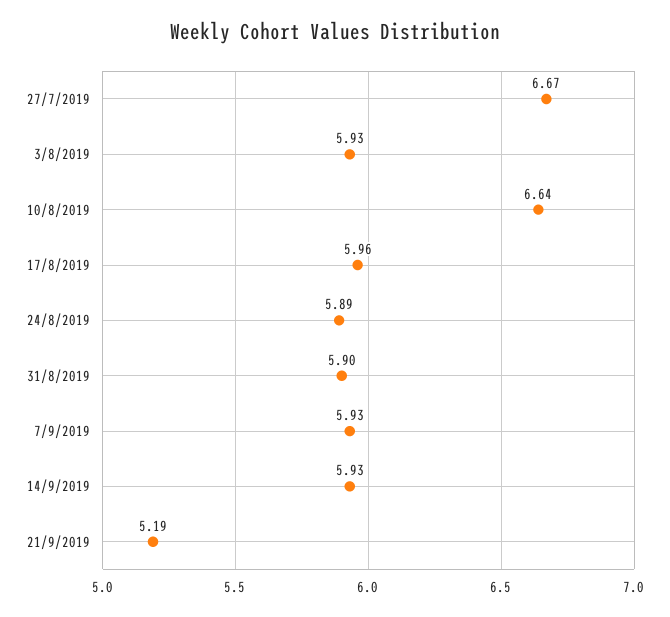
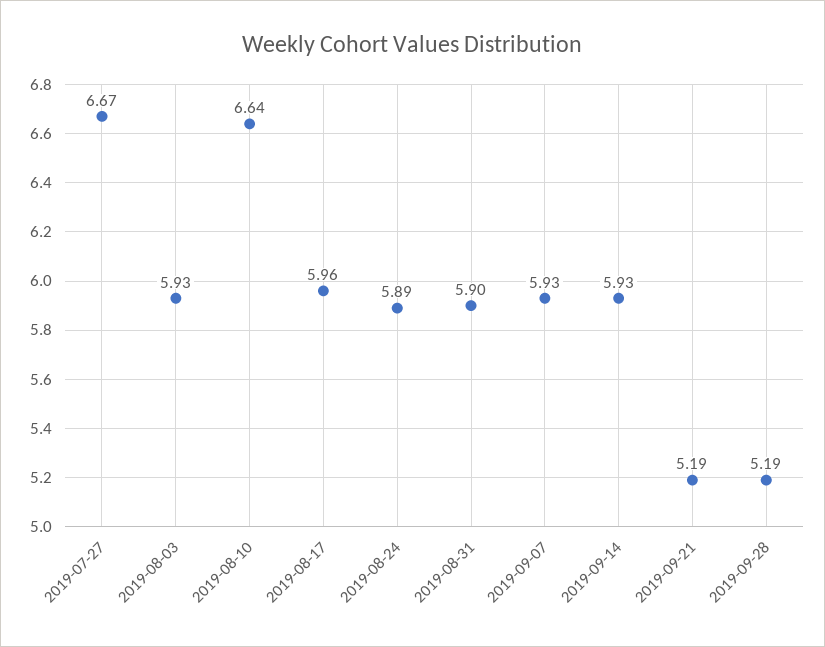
2019-09-28: none -> 5.19

